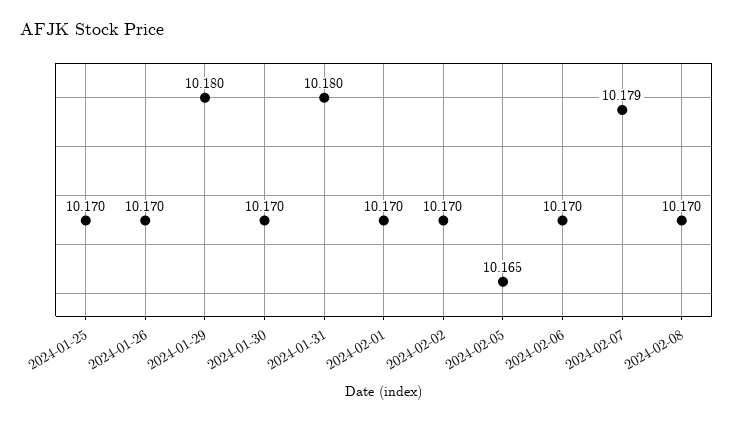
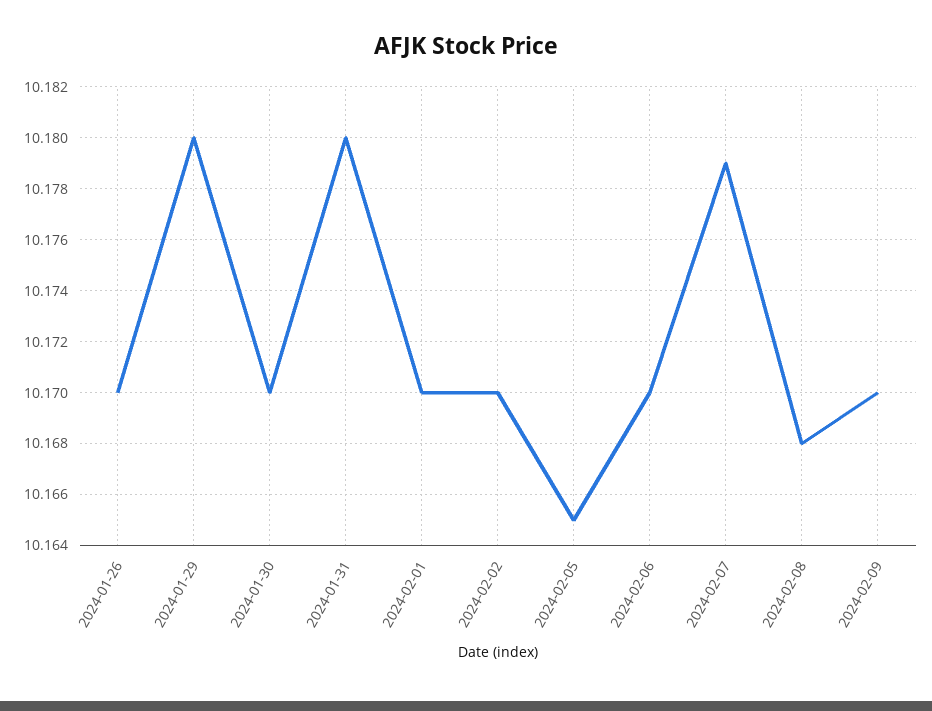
2024-01-25: 10.17 -> none
2024-02-08: 10.17 -> 10.168
2024-02-09: none -> 10.17

